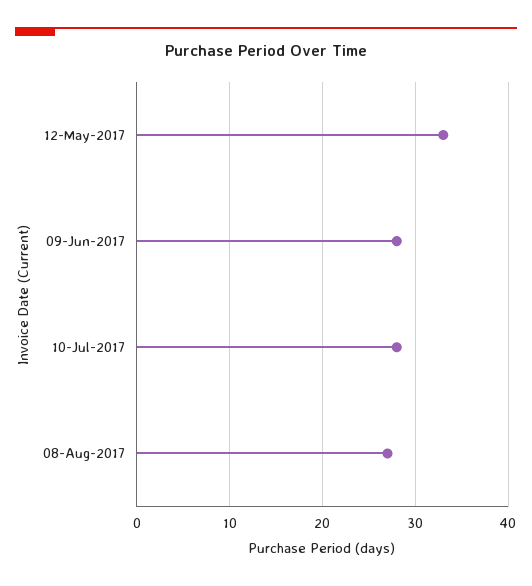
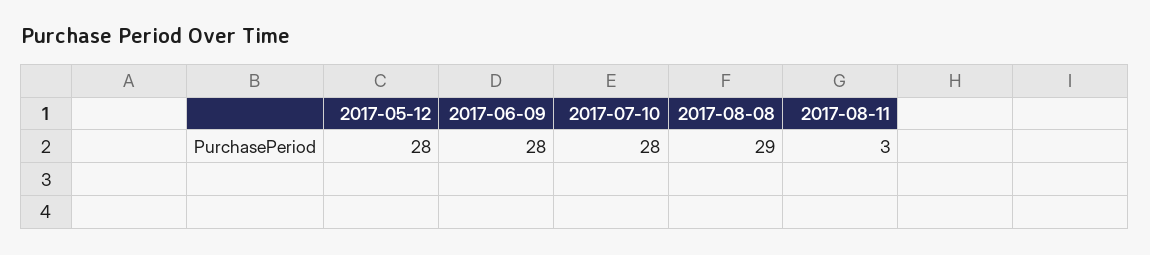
12-May-2017: 33 -> 28
08-Aug-2017: 27 -> 29
2017-08-11: none -> 3

